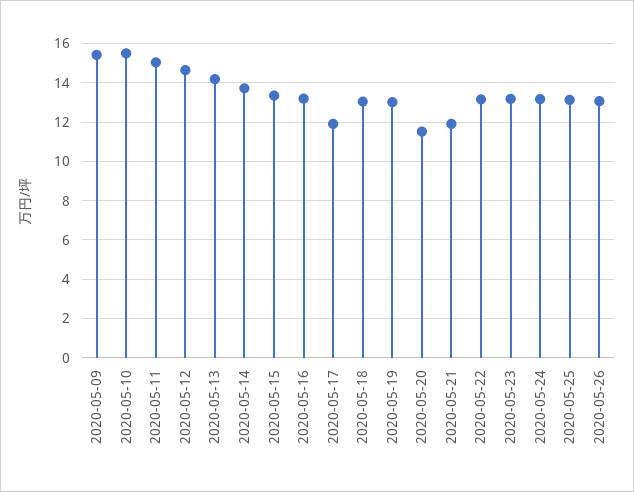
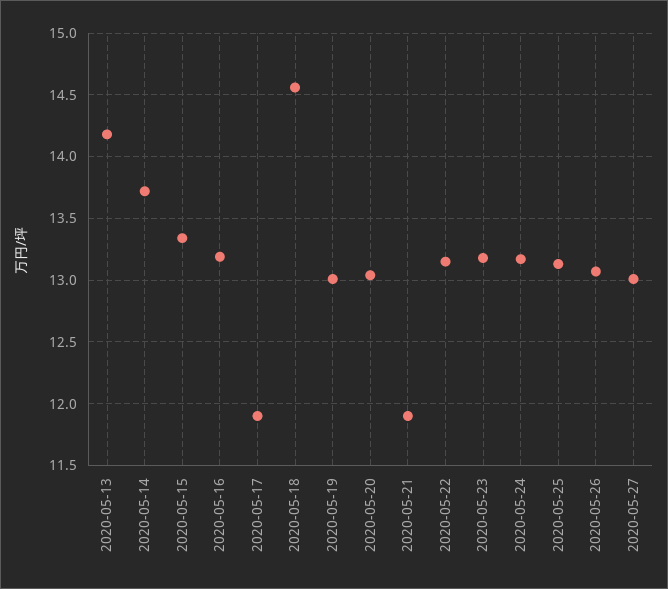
2020-05-09: 15.5 -> none
2020-05-10: 15.5 -> none
2020-05-11: 15 -> none
2020-05-12: 14.5 -> none
2020-05-18: 13 -> 14.55
2020-05-20: 11.5 -> 13.05
2020-05-27: none -> 13

